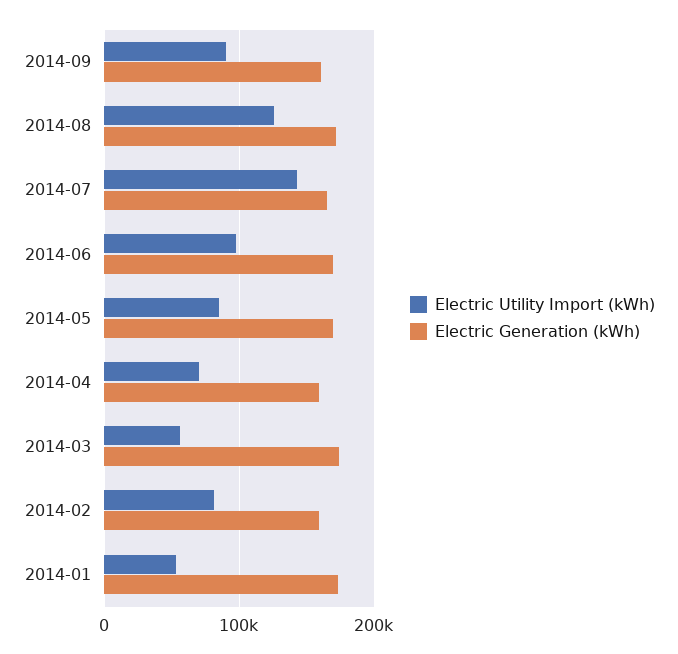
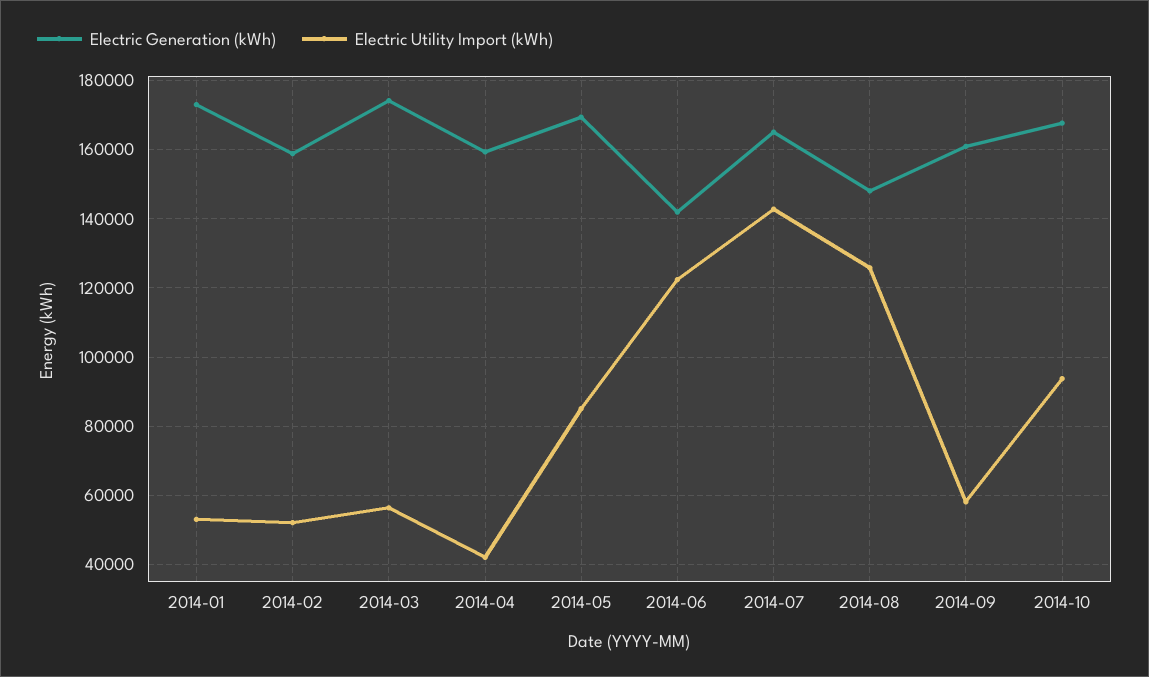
Electric Utility Import (kWh), 2014-09: 90000 -> 58000
Electric Generation (kWh), 2014-08: 170000 -> 148000
Electric Utility Import (kWh), 2014-06: 100000 -> 122000
Electric Generation (kWh), 2014-06: 170000 -> 142000
Electric Utility Import (kWh), 2014-04: 70000 -> 42000
Electric Utility Import (kWh), 2014-02: 80000 -> 52000
Electric Generation (kWh), 2014-10: none -> 168000
Electric Utility Import (kWh), 2014-10: none -> 94000

